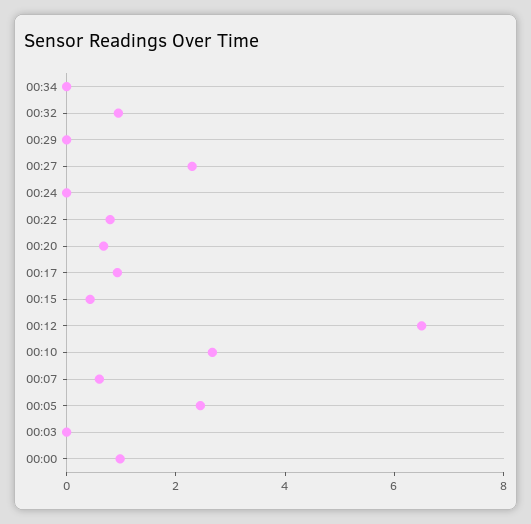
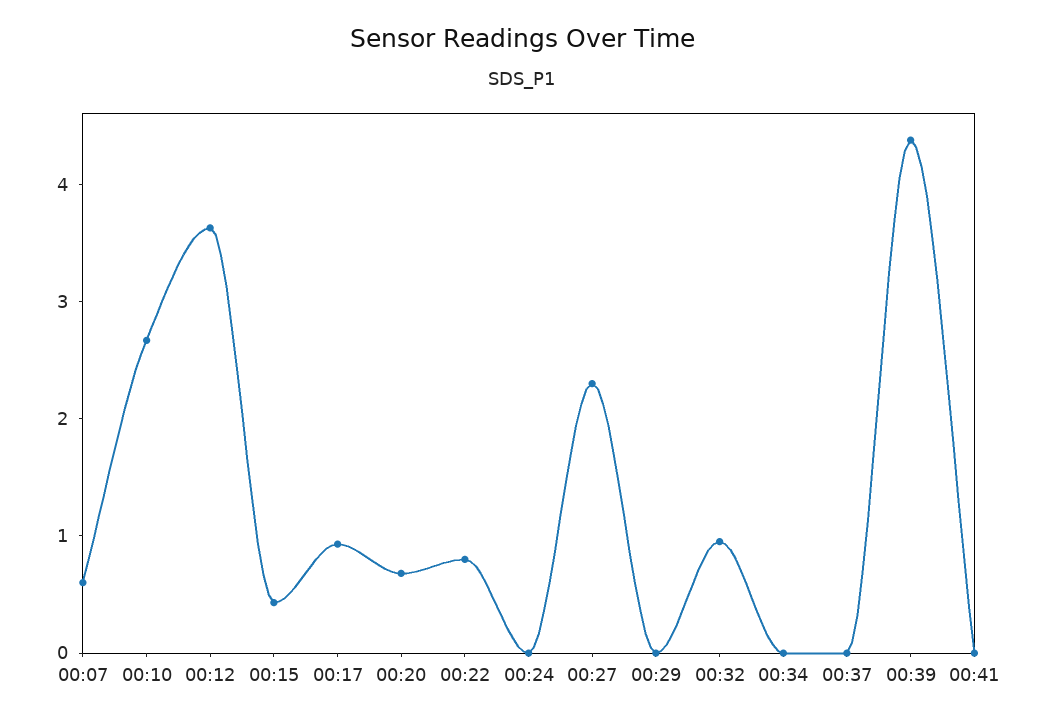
00:12: 6.5 -> 3.6
00:05: 2.5 -> none
00:03: 0 -> none
00:00: 1 -> none
00:37: none -> 0
00:39: none -> 4.4
00:41: none -> 0

